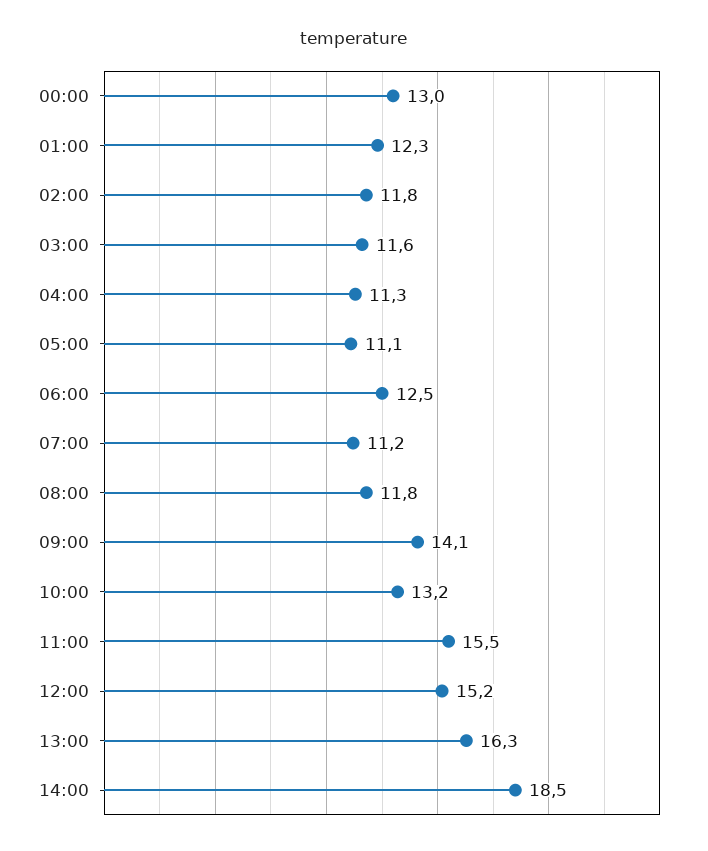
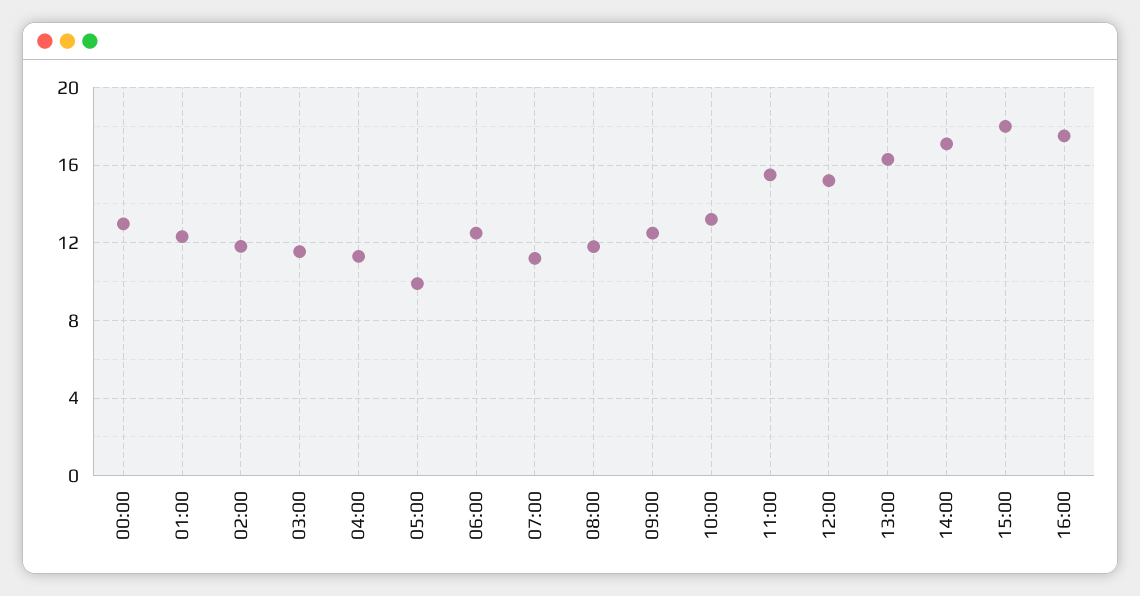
05:00: 11.1 -> 10
09:00: 14.1 -> 12.5
14:00: 18.5 -> 17
15:00: none -> 18
16:00: none -> 17.5

